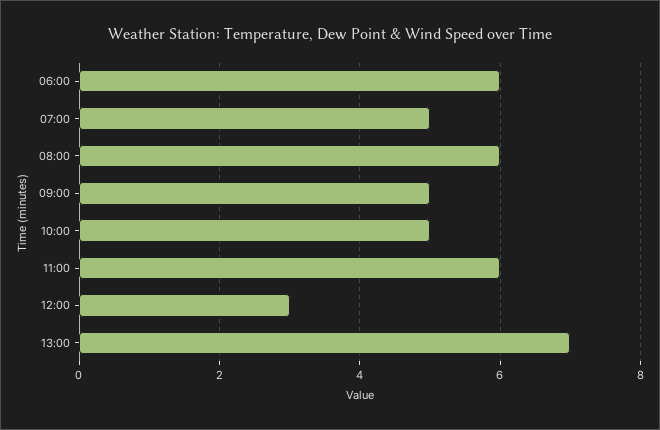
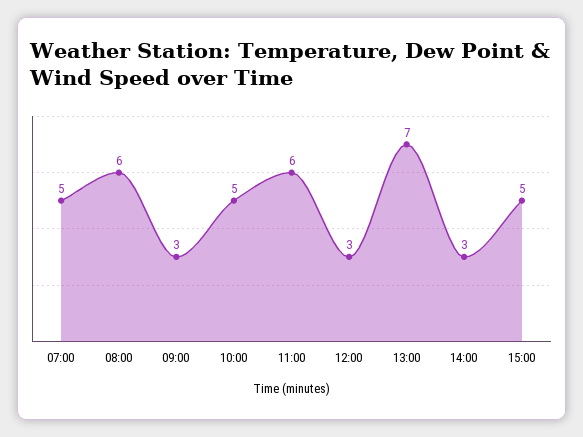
06:00: 6 -> none
09:00: 5 -> 3
14:00: none -> 3
15:00: none -> 5

